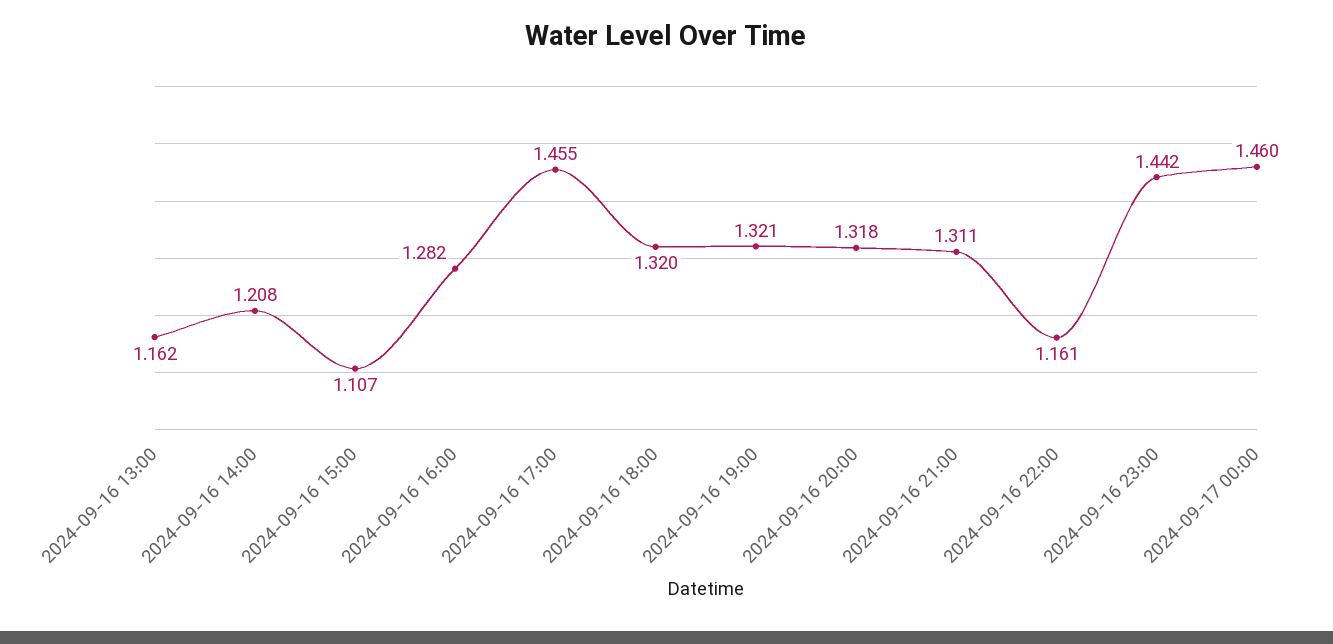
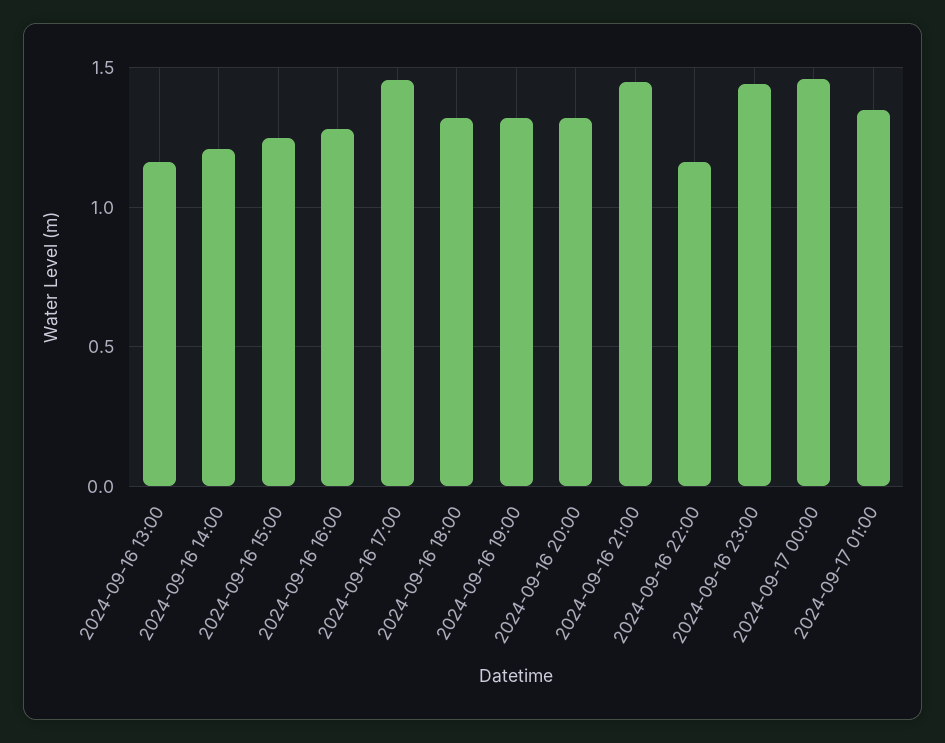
2024-09-16 15:00: 1.107 -> 1.25
2024-09-16 21:00: 1.311 -> 1.45
2024-09-17 01:00: none -> 1.35

